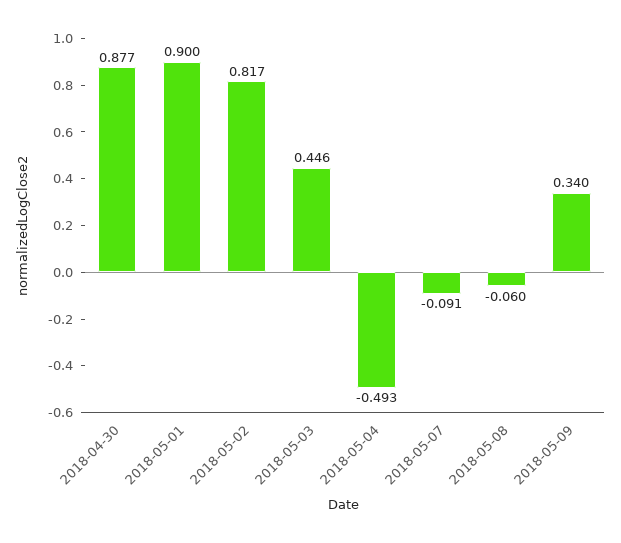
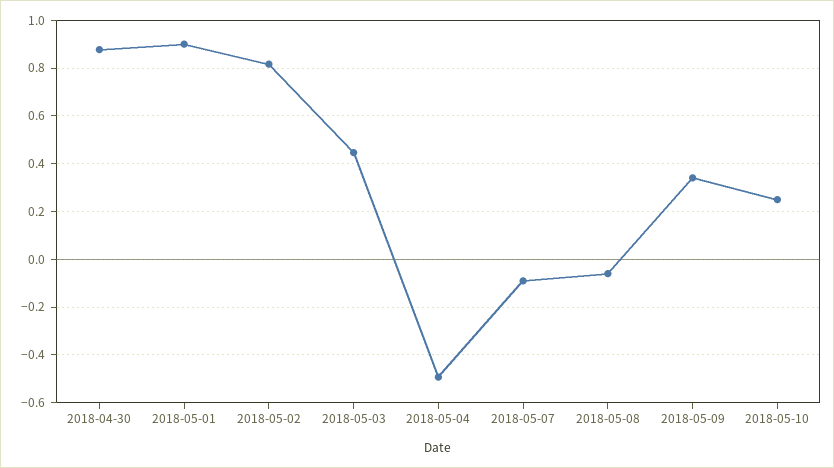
2018-05-10: none -> 0.25

